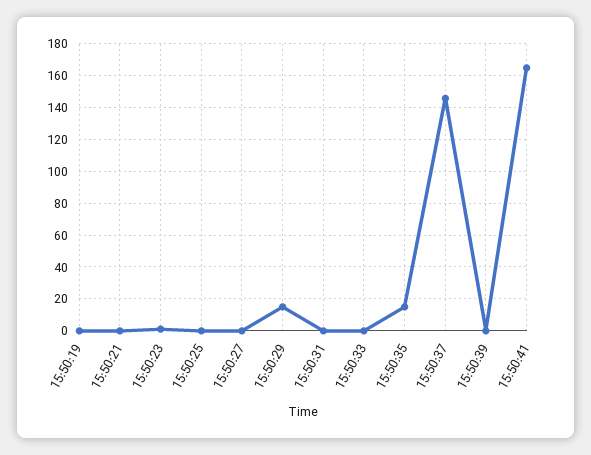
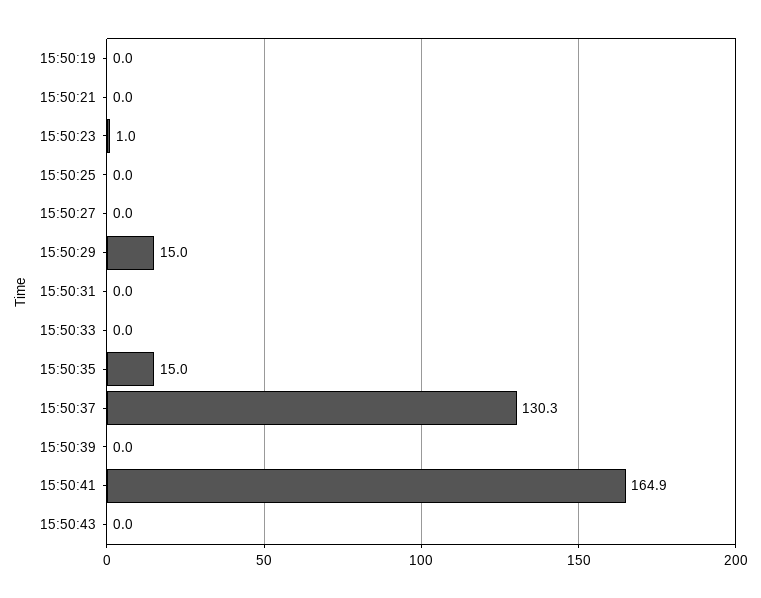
15:50:37: 145 -> 130.3
15:50:43: none -> 0

